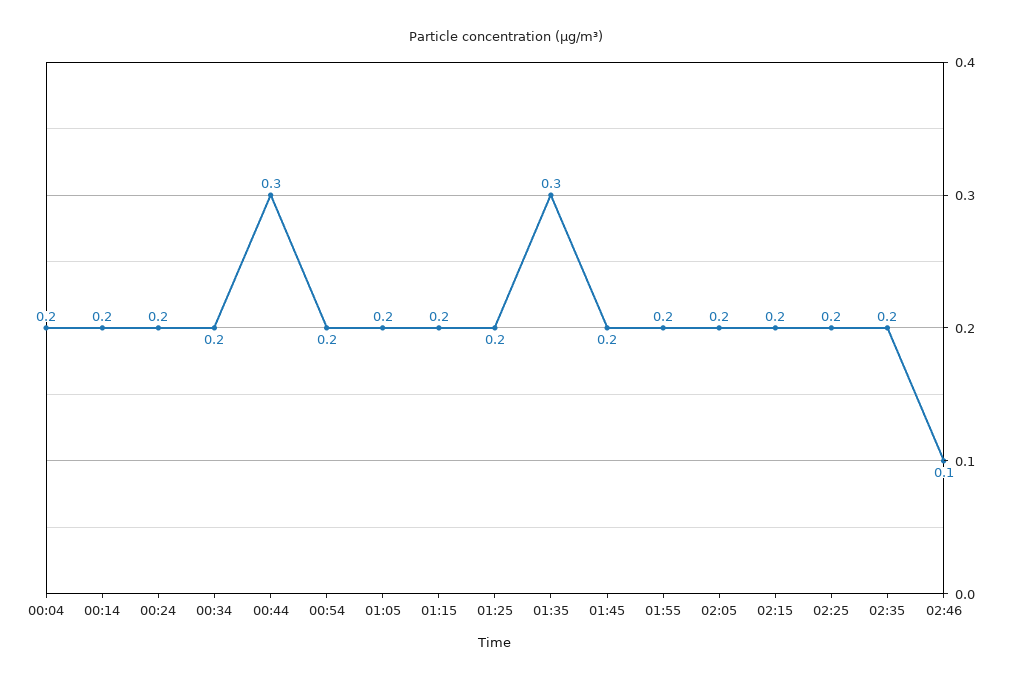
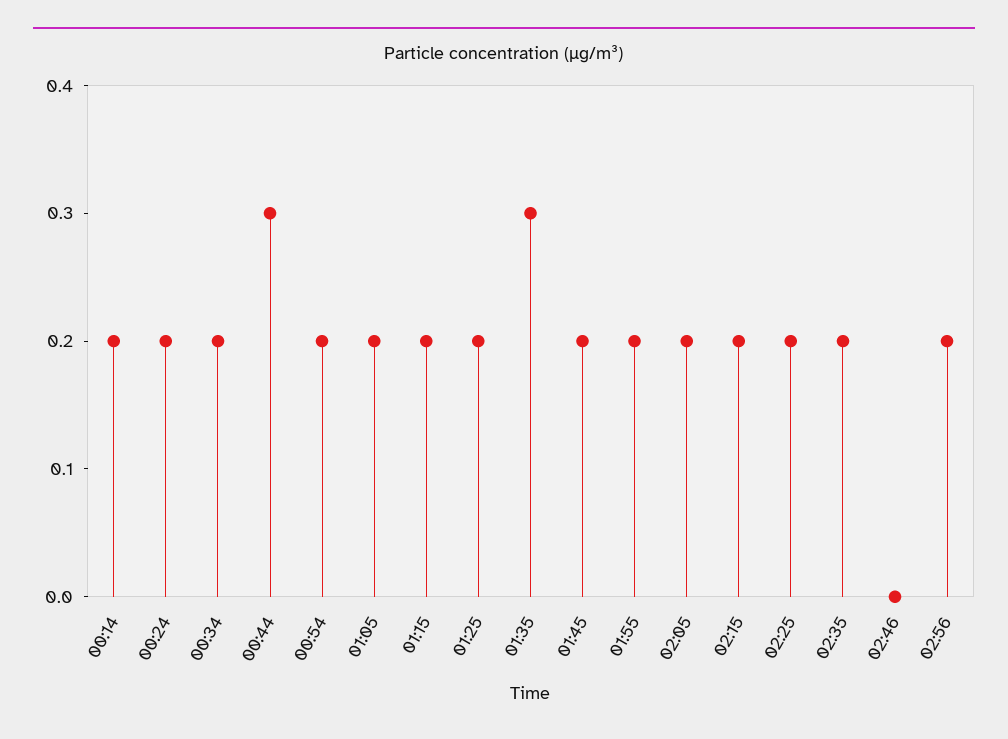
00:04: 0.2 -> none
02:46: 0.1 -> 0
02:56: none -> 0.2

